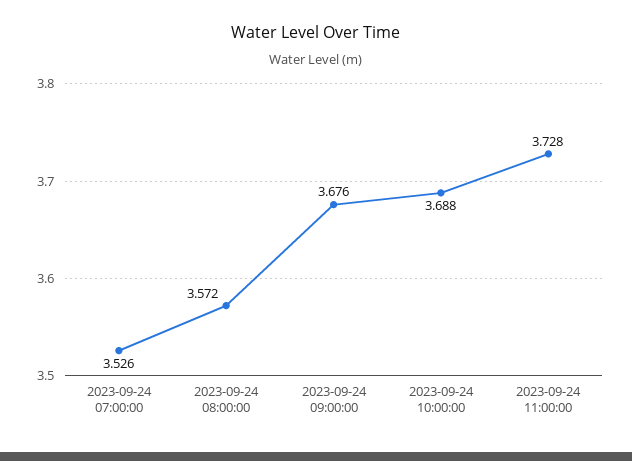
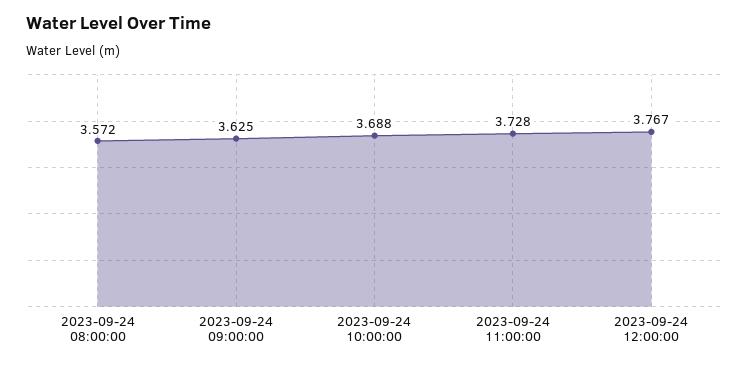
2023-09-24 07:00:00: 3.526 -> none
2023-09-24 09:00:00: 3.676 -> 3.625
2023-09-24 12:00:00: none -> 3.767

